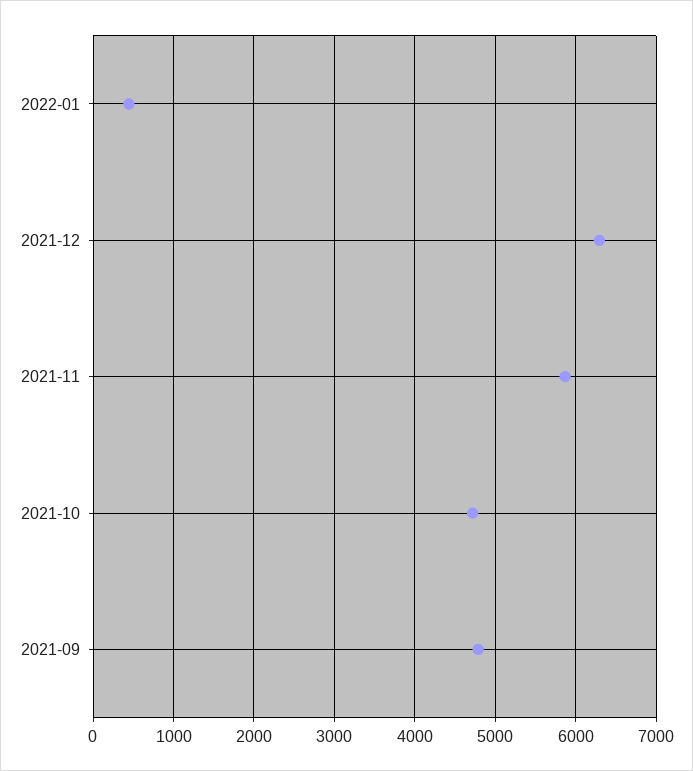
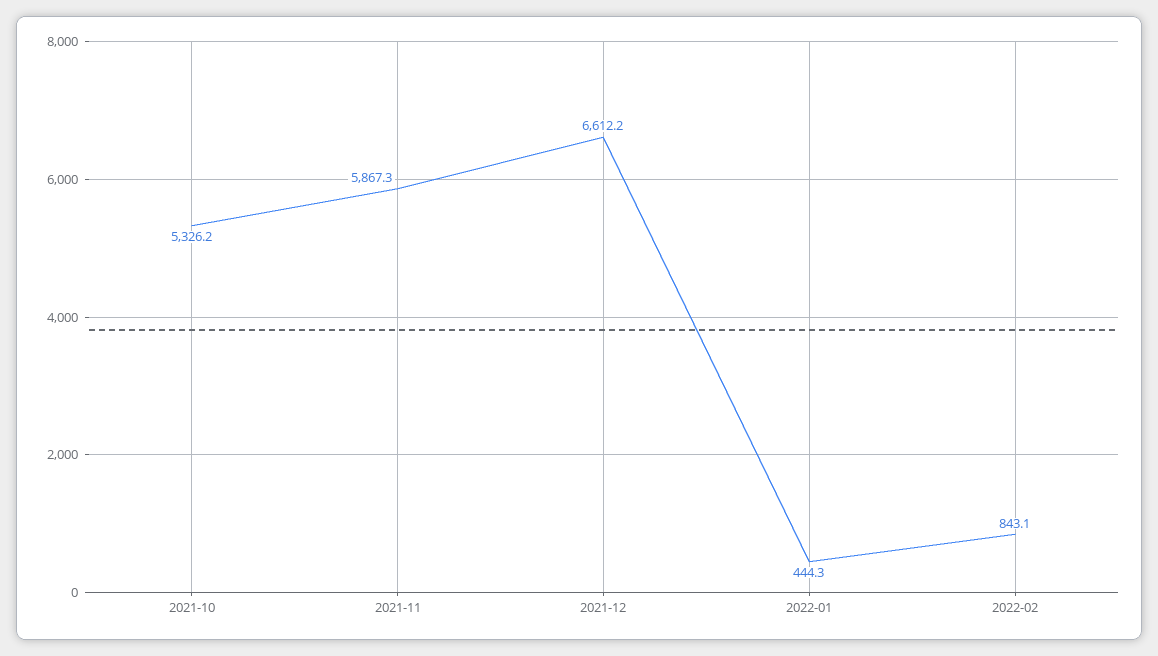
2021-12: 6300 -> 6612.2
2021-10: 4700 -> 5326.2
2021-09: 4800 -> none
2022-02: none -> 843.1

